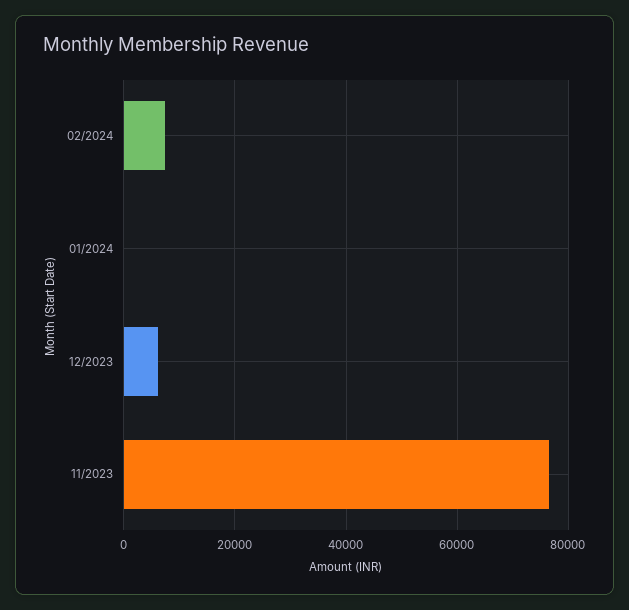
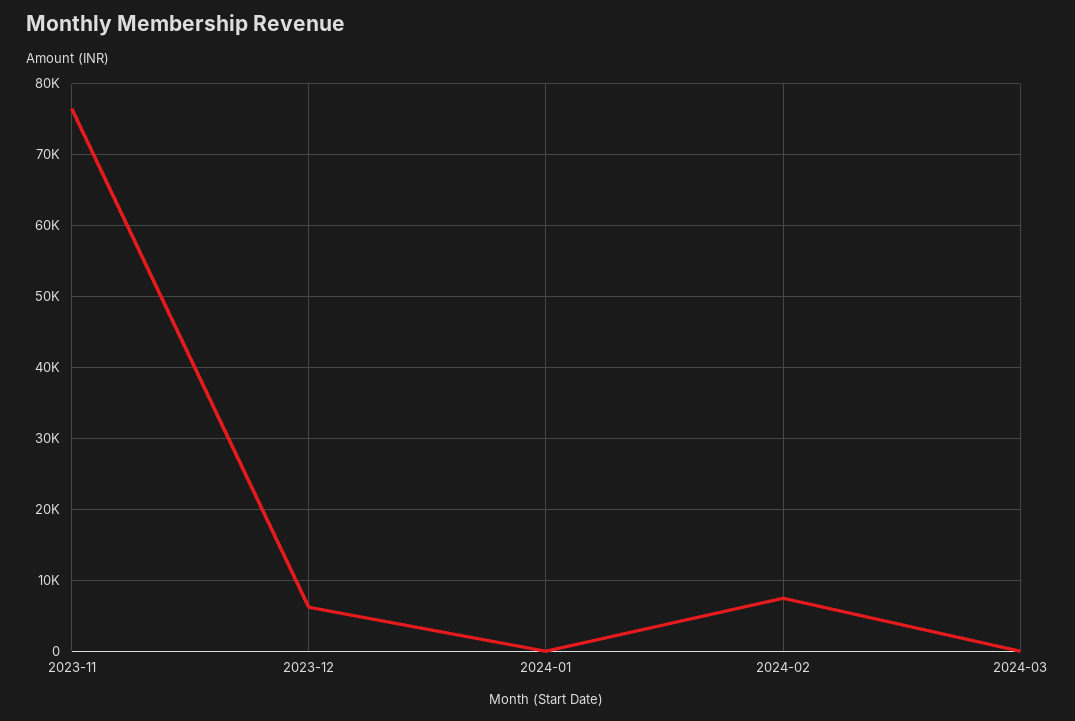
2024-03: none -> 0

